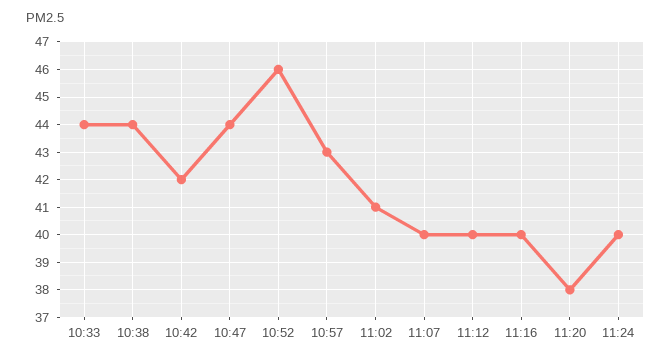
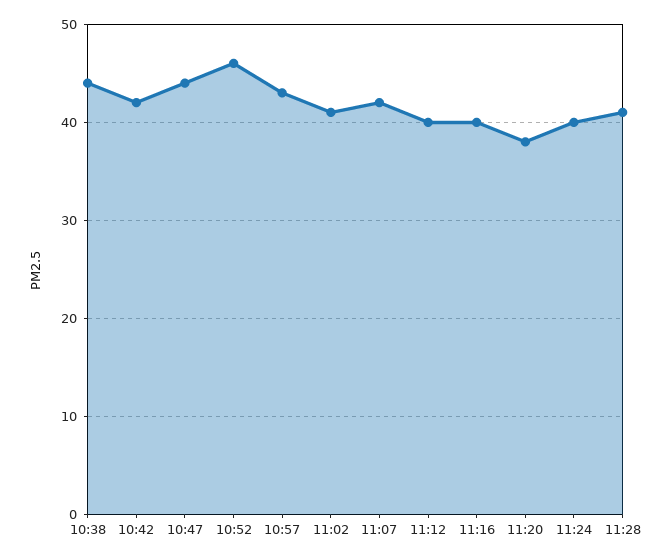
10:33: 44 -> none
11:07: 40 -> 42
11:28: none -> 41

